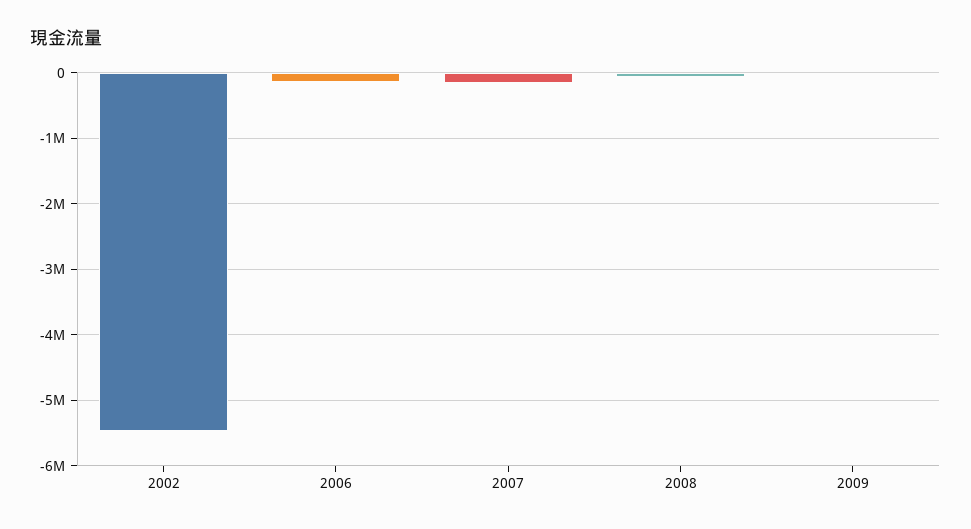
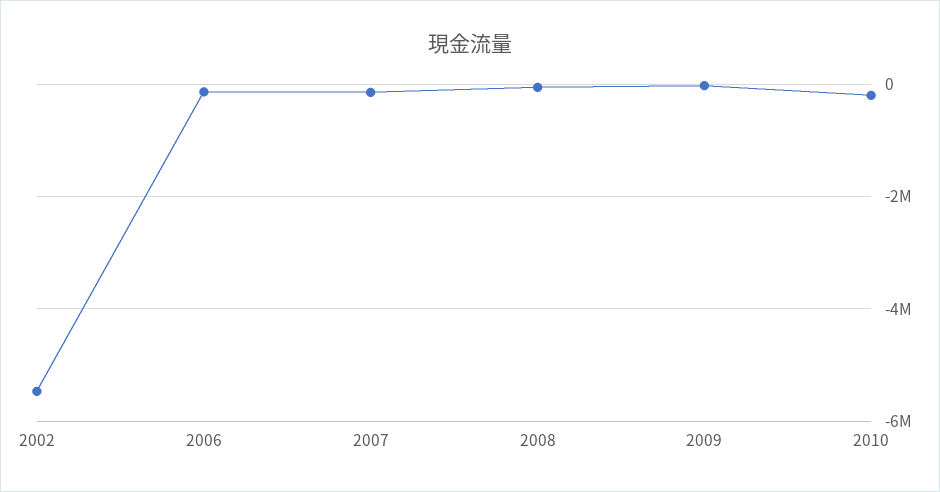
2010: none -> -200000

